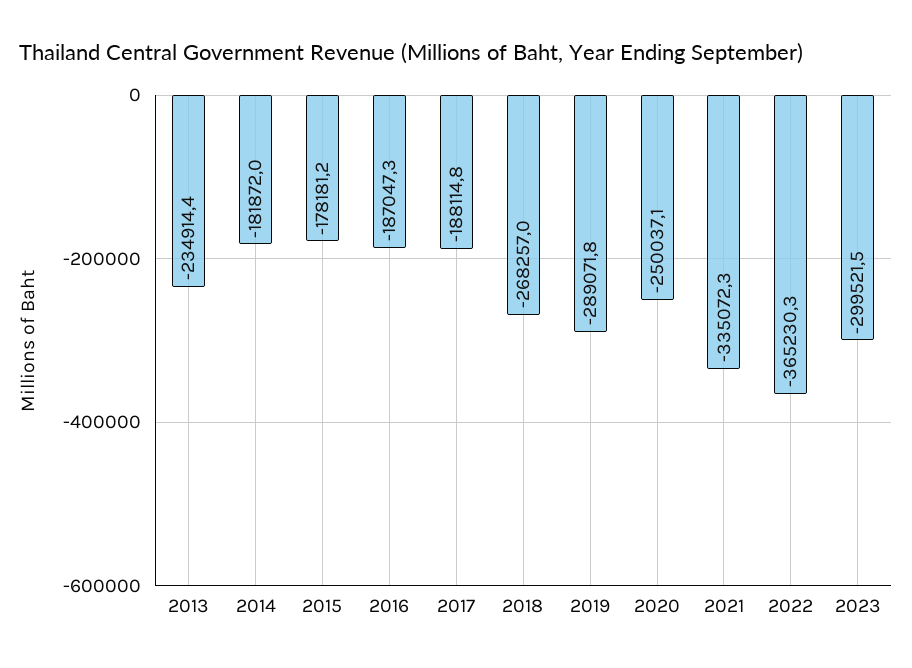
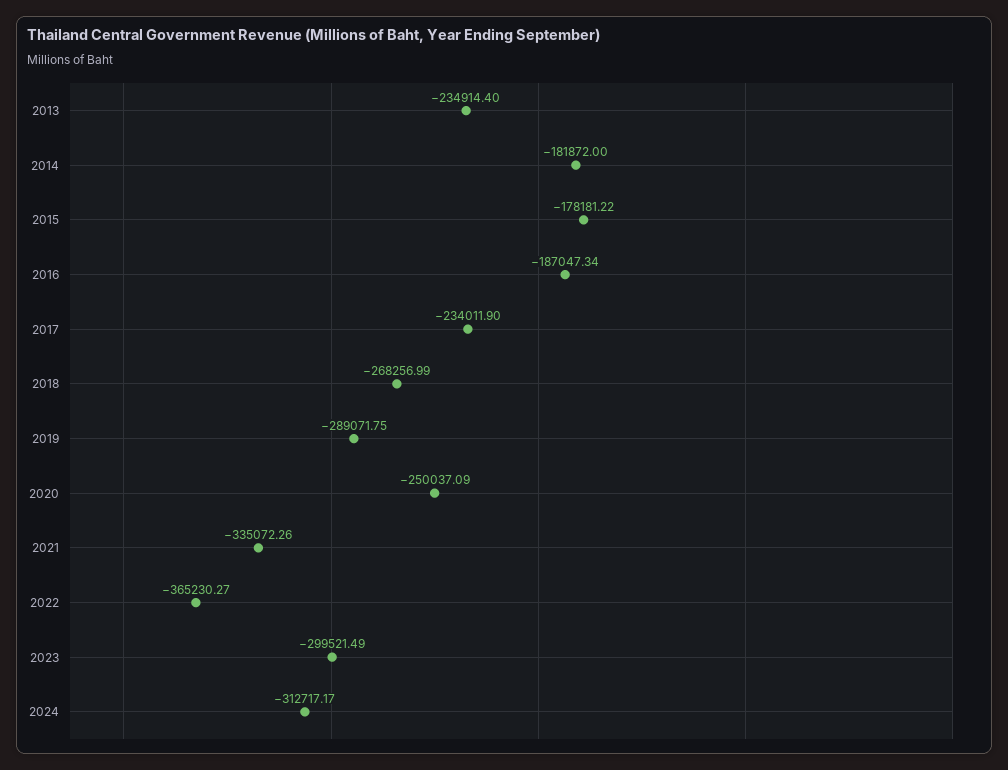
2017: -188114.8 -> -234011.9
2024: none -> -312717.17

